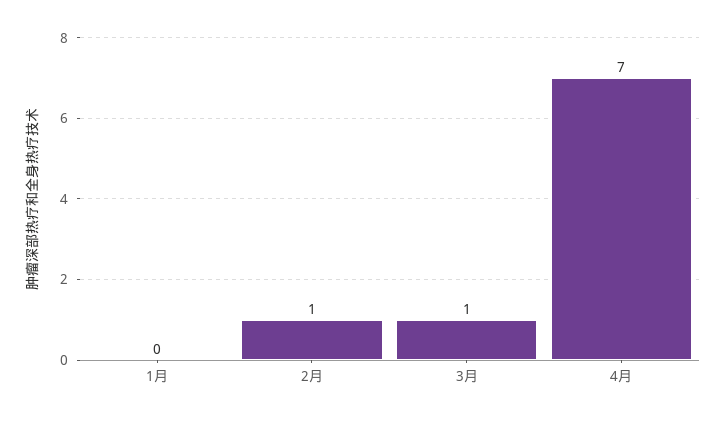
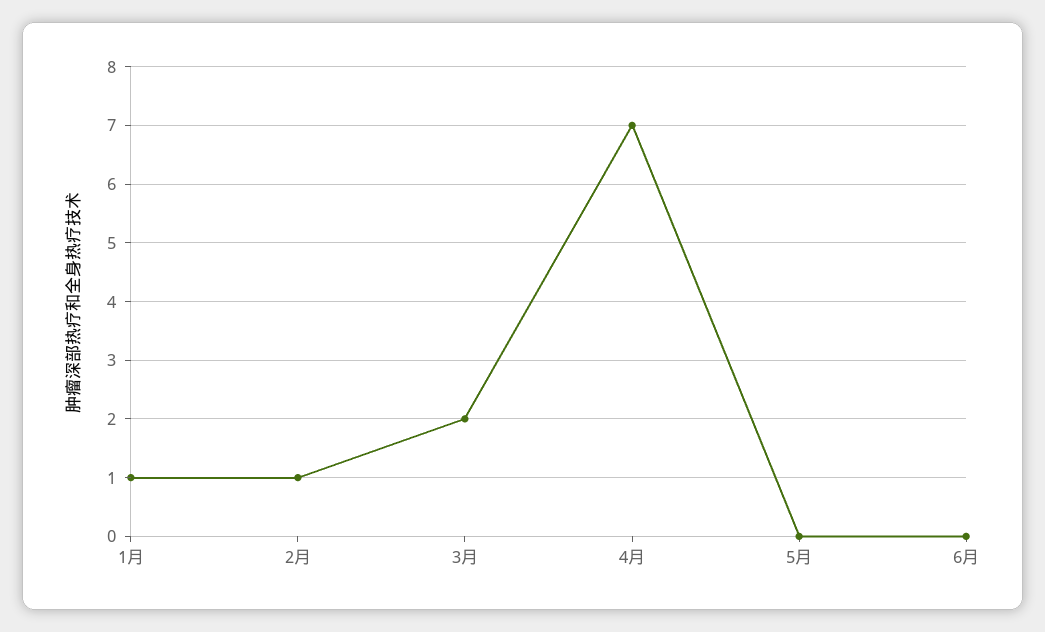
1月: 0 -> 1
3月: 1 -> 2
5月: none -> 0
6月: none -> 0

